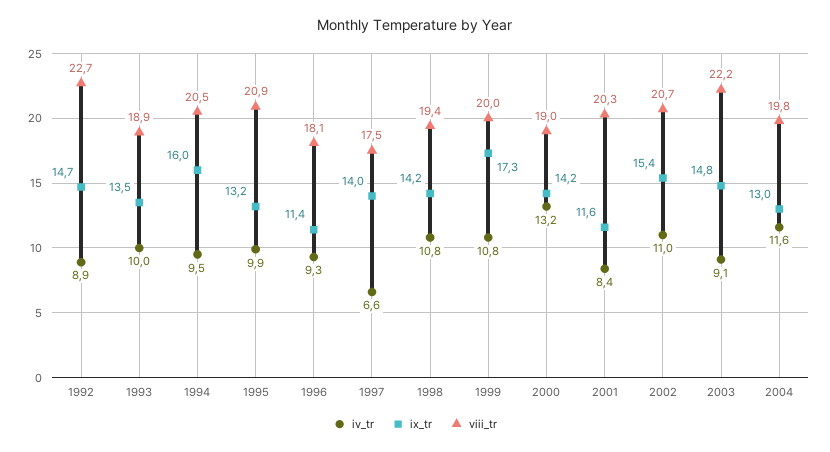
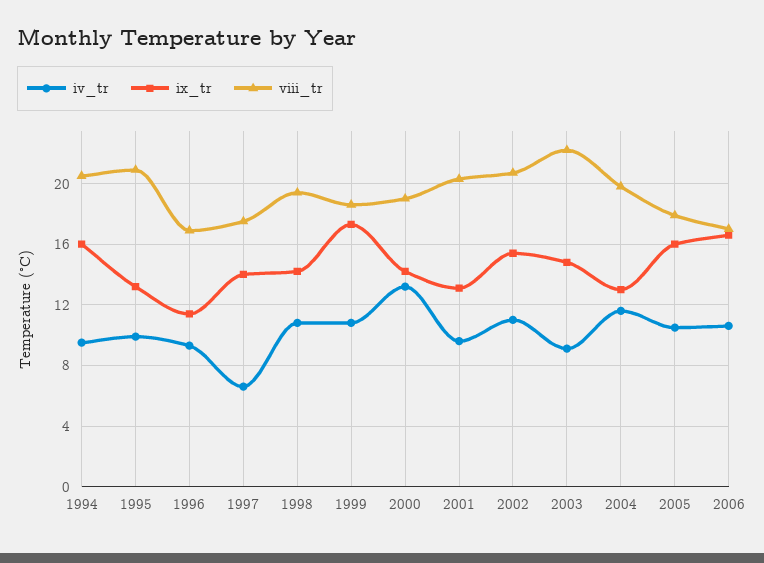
iv_tr, 1992: 8.9 -> none
ix_tr, 1992: 14.7 -> none
viii_tr, 1992: 22.7 -> none
iv_tr, 1993: 10 -> none
ix_tr, 1993: 13.5 -> none
viii_tr, 1993: 18.9 -> none
viii_tr, 1996: 18.1 -> 17
viii_tr, 1999: 20 -> 18.5
iv_tr, 2001: 8.4 -> 9.5
ix_tr, 2001: 11.6 -> 13
iv_tr, 2005: none -> 10.5
ix_tr, 2005: none -> 16
viii_tr, 2005: none -> 18
iv_tr, 2006: none -> 10.5
ix_tr, 2006: none -> 16.5
viii_tr, 2006: none -> 17

